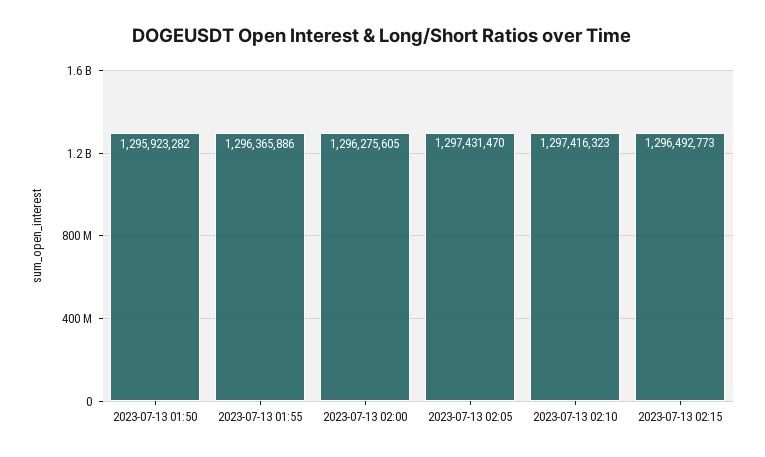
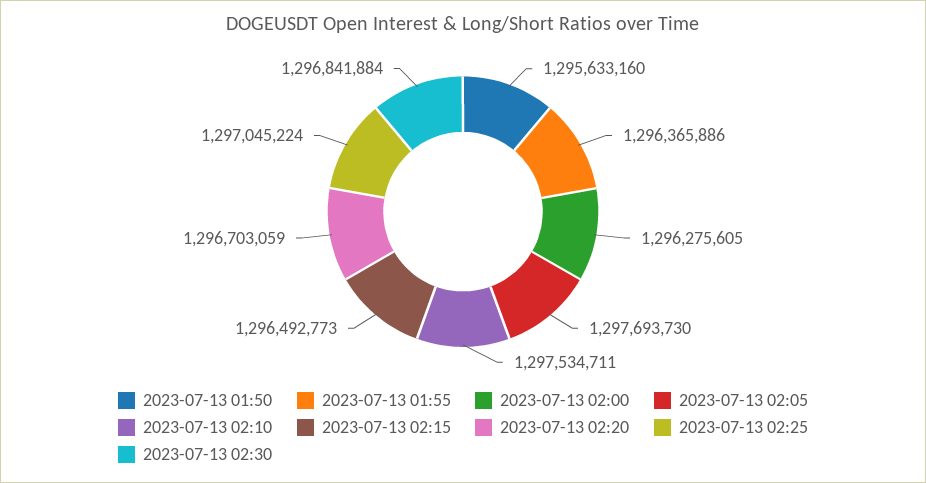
2023-07-13 01:50: 1295923282 -> 1295633160
2023-07-13 02:05: 1297431470 -> 1297693730
2023-07-13 02:10: 1297416323 -> 1297534711
2023-07-13 02:20: none -> 1296703059
2023-07-13 02:25: none -> 1297045224
2023-07-13 02:30: none -> 1296841884

